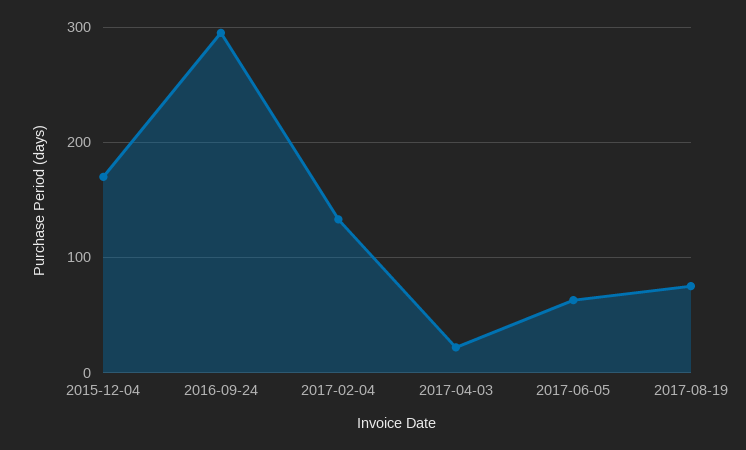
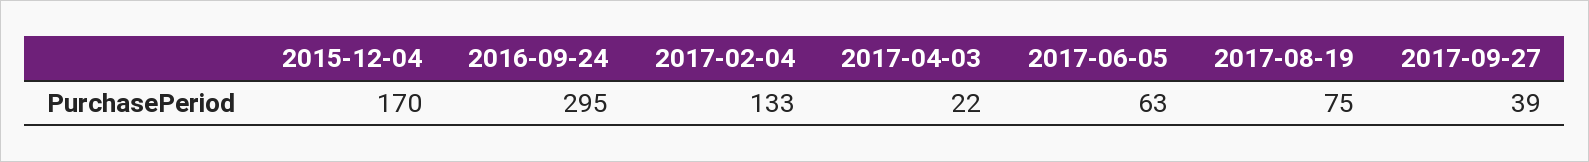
2017-09-27: none -> 39

